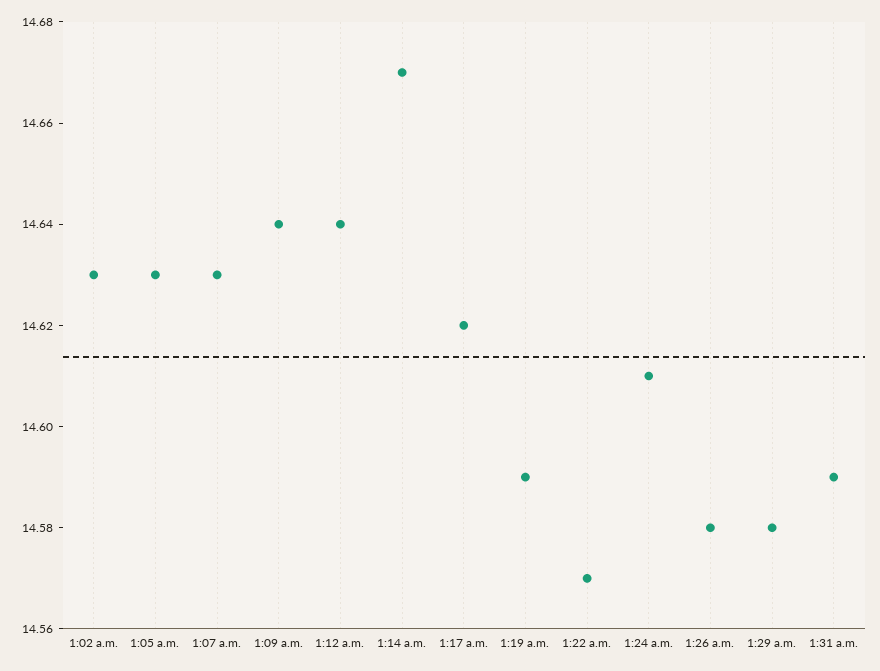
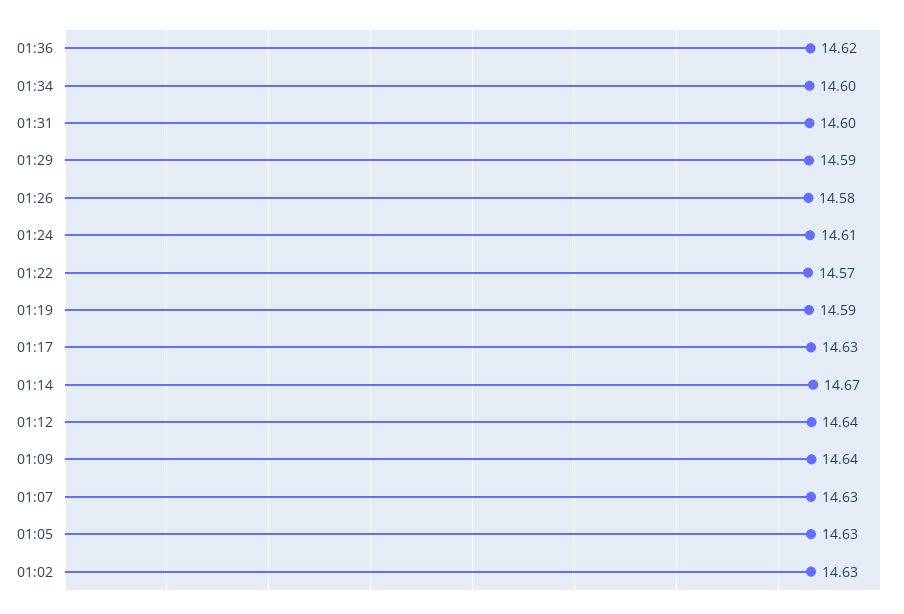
1:17 a.m.: 14.62 -> 14.63
1:29 a.m.: 14.58 -> 14.59
1:31 a.m.: 14.59 -> 14.6
01:36: none -> 14.62
01:34: none -> 14.6

